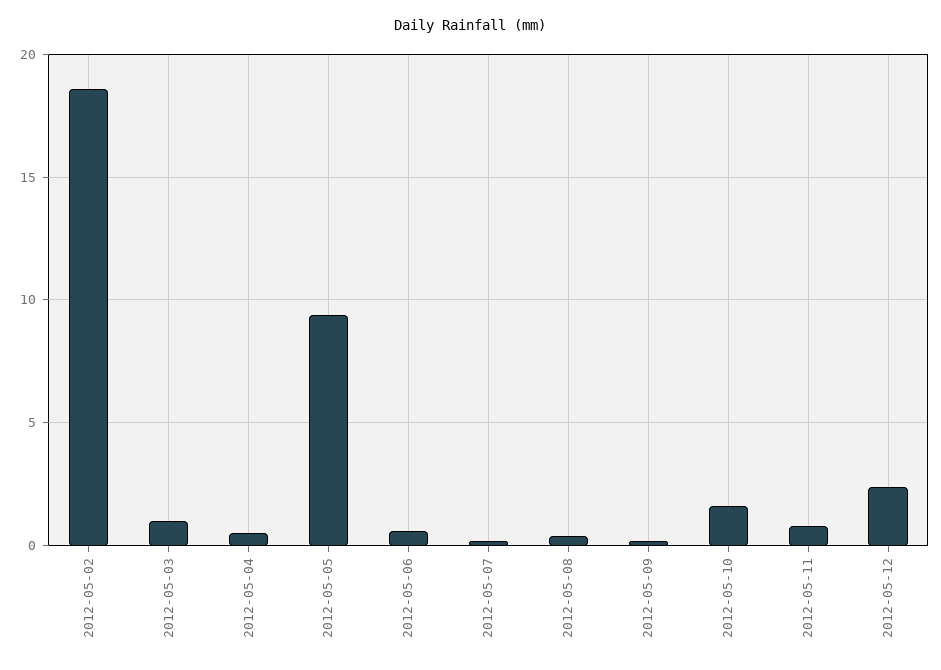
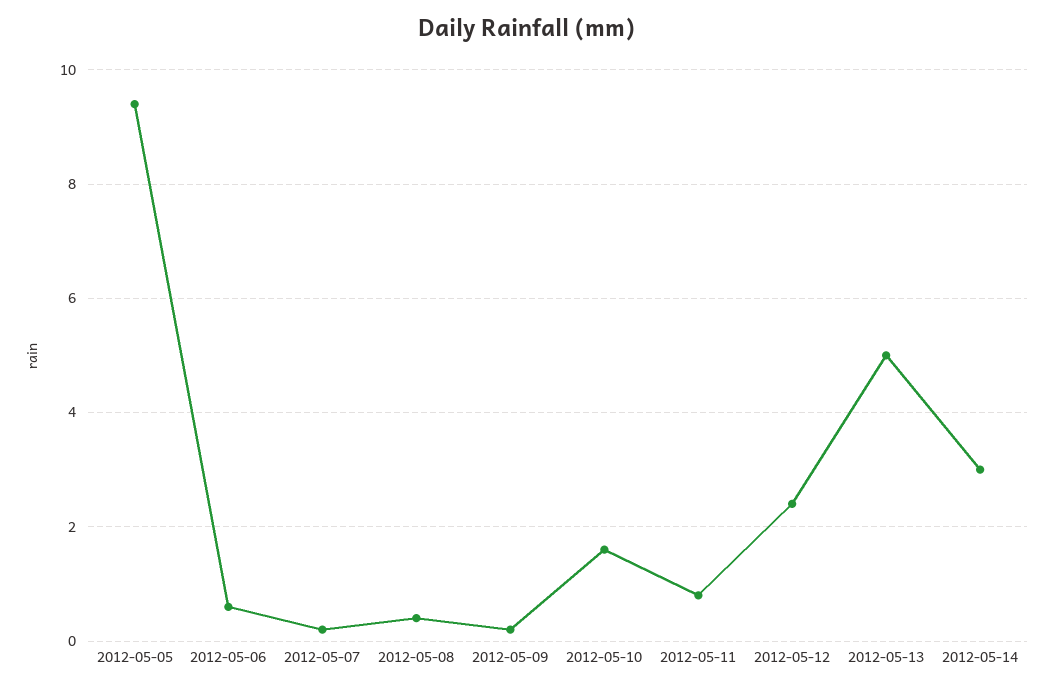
2012-05-02: 18.5 -> none
2012-05-03: 1 -> none
2012-05-04: 0.5 -> none
2012-05-13: none -> 5
2012-05-14: none -> 3

